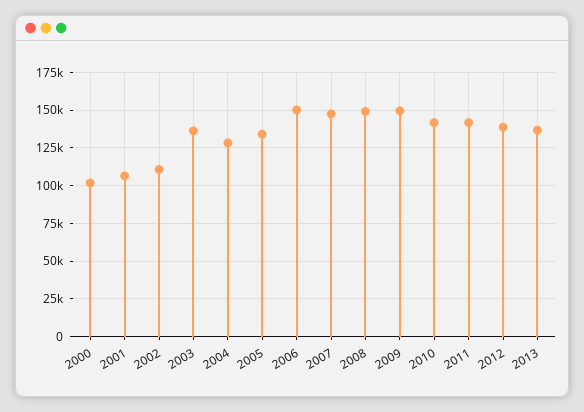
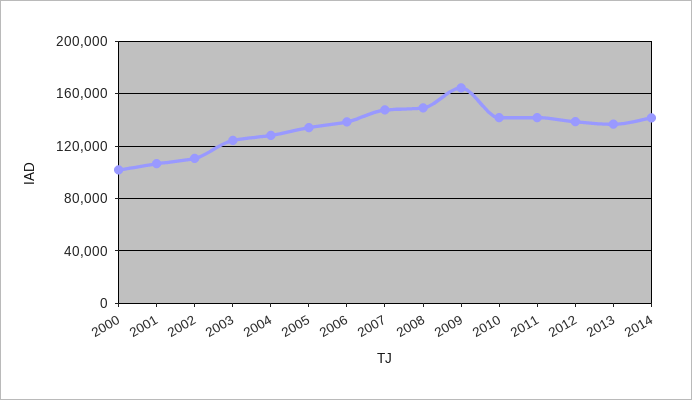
2003: 135000 -> 125000
2006: 150000 -> 140000
2009: 150000 -> 165000
2014: none -> 140000

